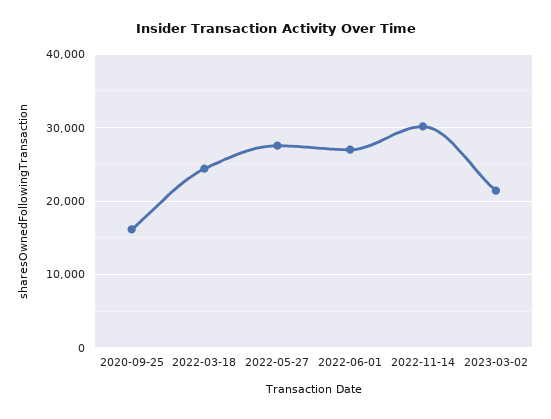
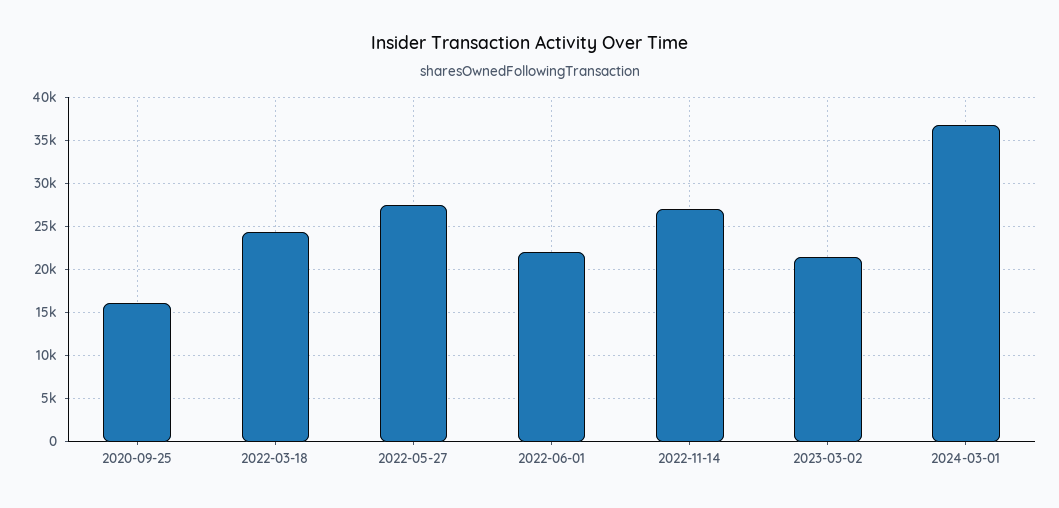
2022-06-01: 27000 -> 22000
2022-11-14: 30000 -> 27000
2024-03-01: none -> 37000

